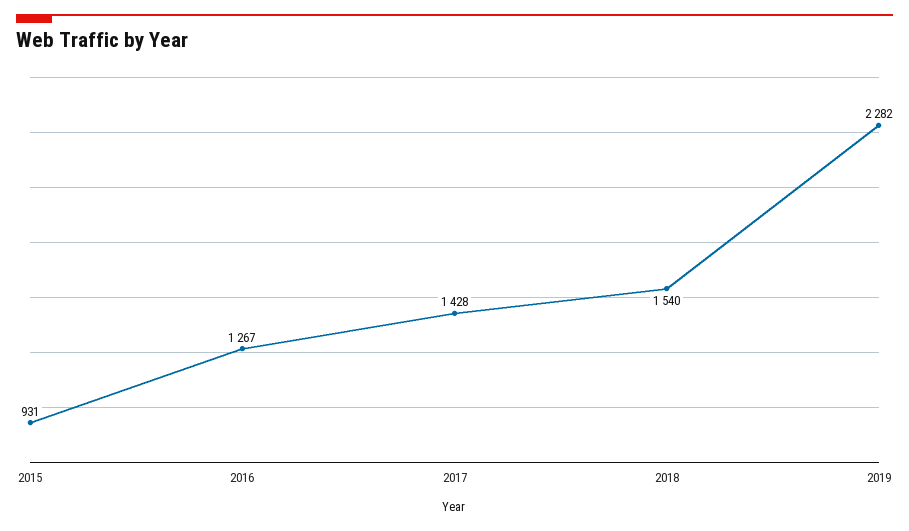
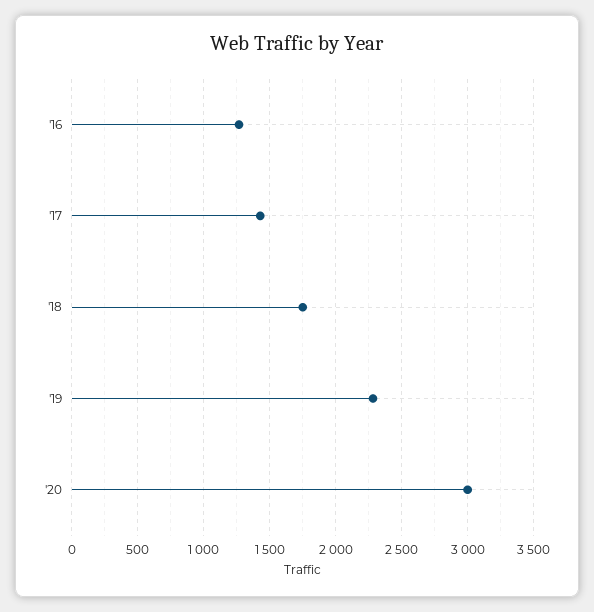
2015: 931 -> none
2018: 1540 -> 1750
'20: none -> 3000

